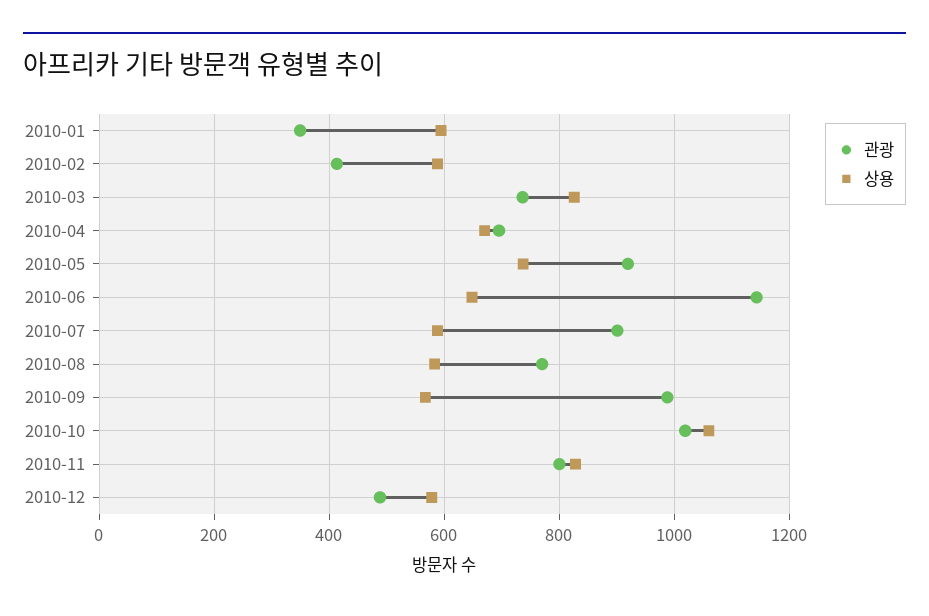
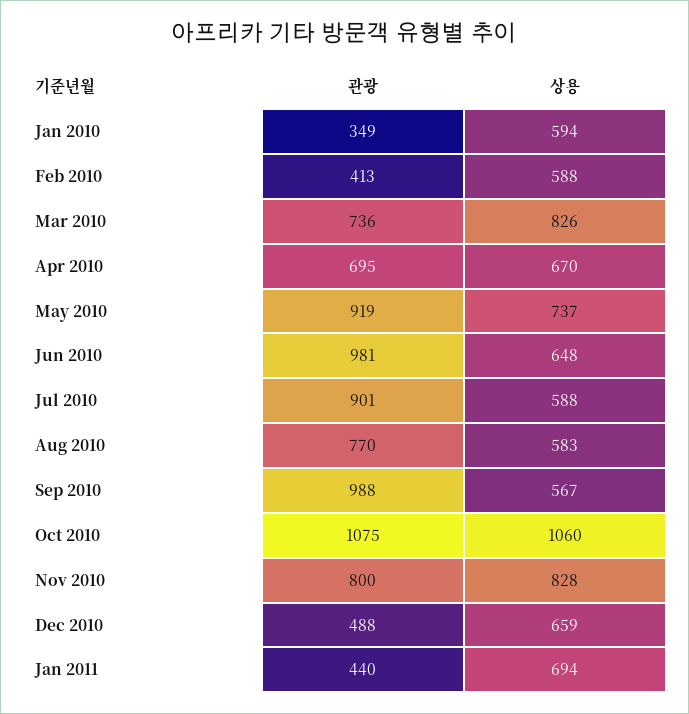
관광, 2010-06: 1140 -> 981
관광, 2010-10: 1020 -> 1075
상용, 2010-12: 580 -> 659
관광, Jan 2011: none -> 440
상용, Jan 2011: none -> 694

